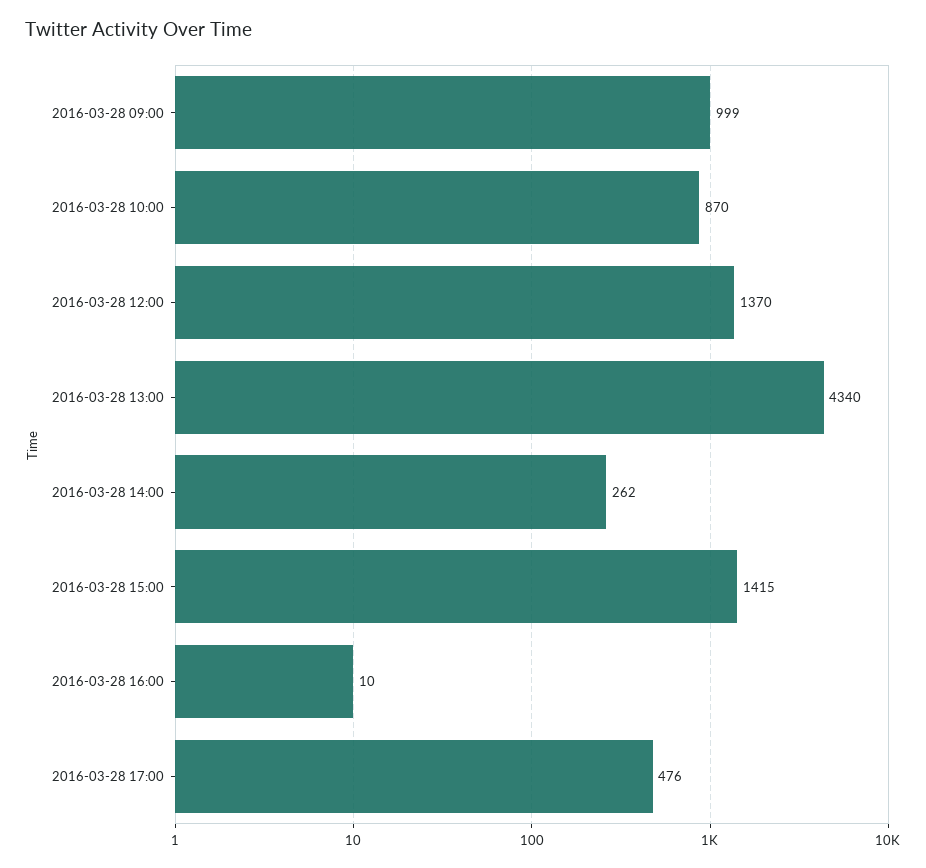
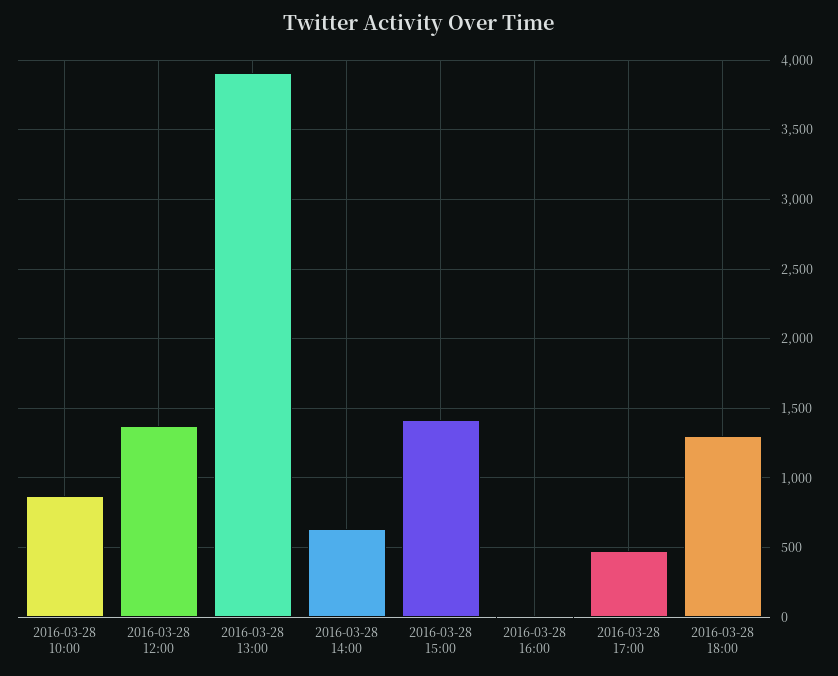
2016-03-28 09:00: 999 -> none
2016-03-28 13:00: 4340 -> 3900
2016-03-28 14:00: 262 -> 650
2016-03-28 18:00: none -> 1300

